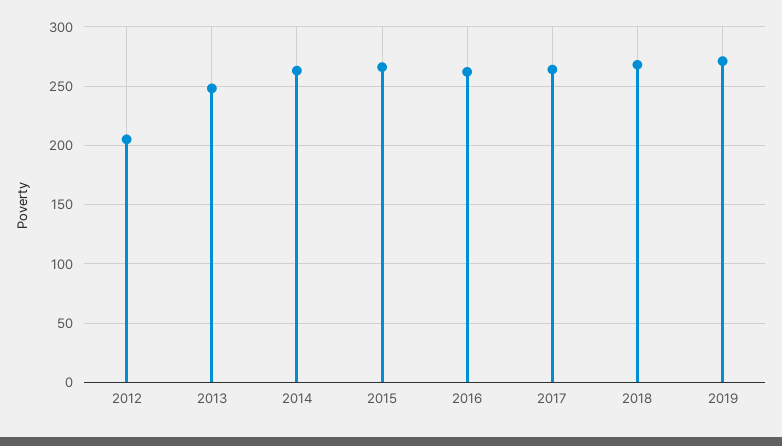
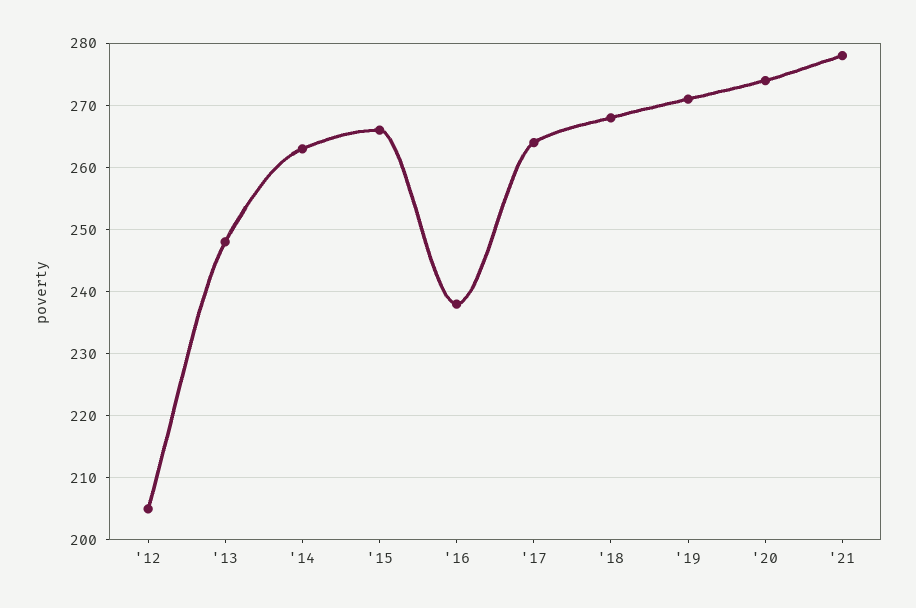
2016: 260 -> 238
'20: none -> 274
'21: none -> 278

